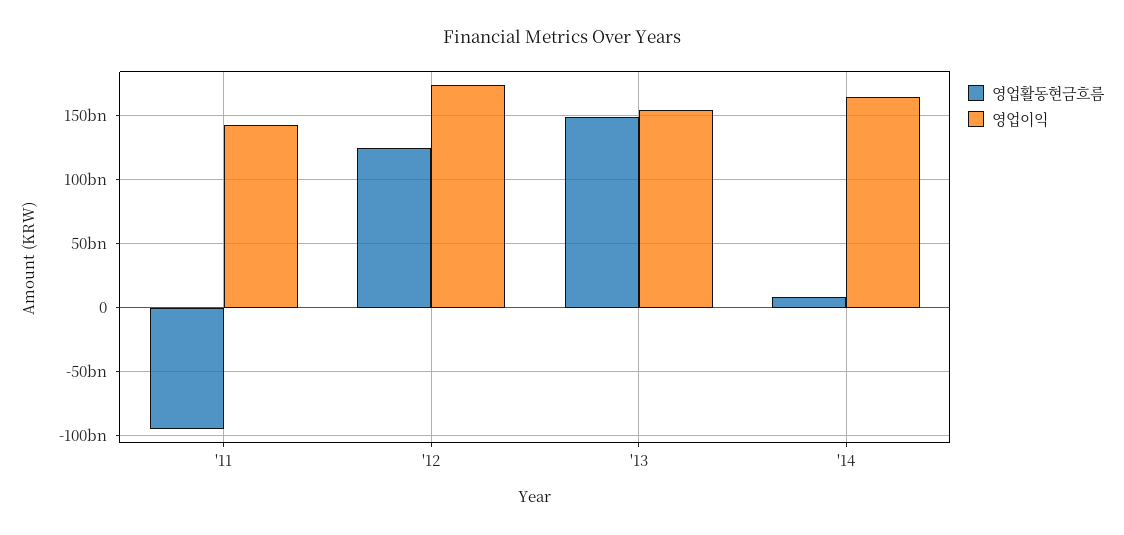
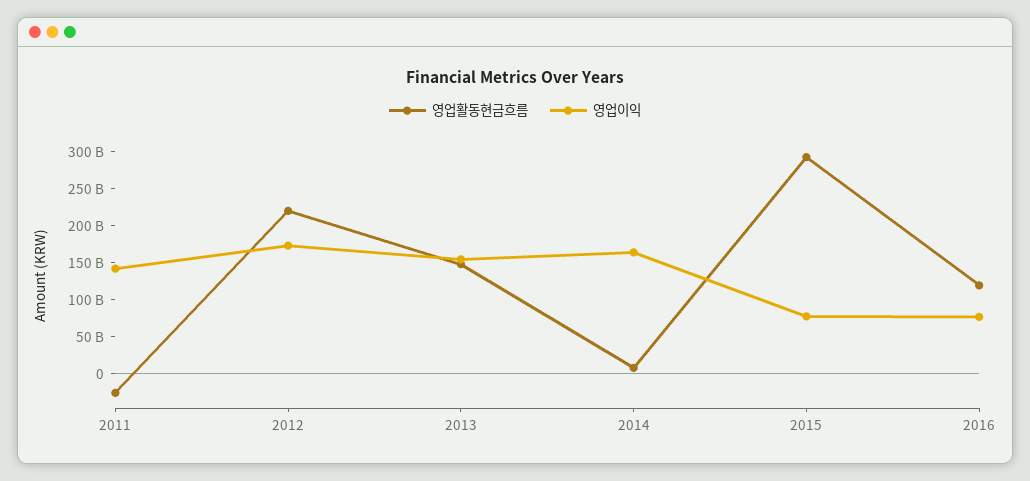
영업활동현금흐름, '11: -95000000000 -> -25000000000
영업활동현금흐름, '12: 125000000000 -> 225000000000
영업활동현금흐름, 2015: none -> 300000000000
영업이익, 2015: none -> 75000000000
영업활동현금흐름, 2016: none -> 125000000000
영업이익, 2016: none -> 75000000000

